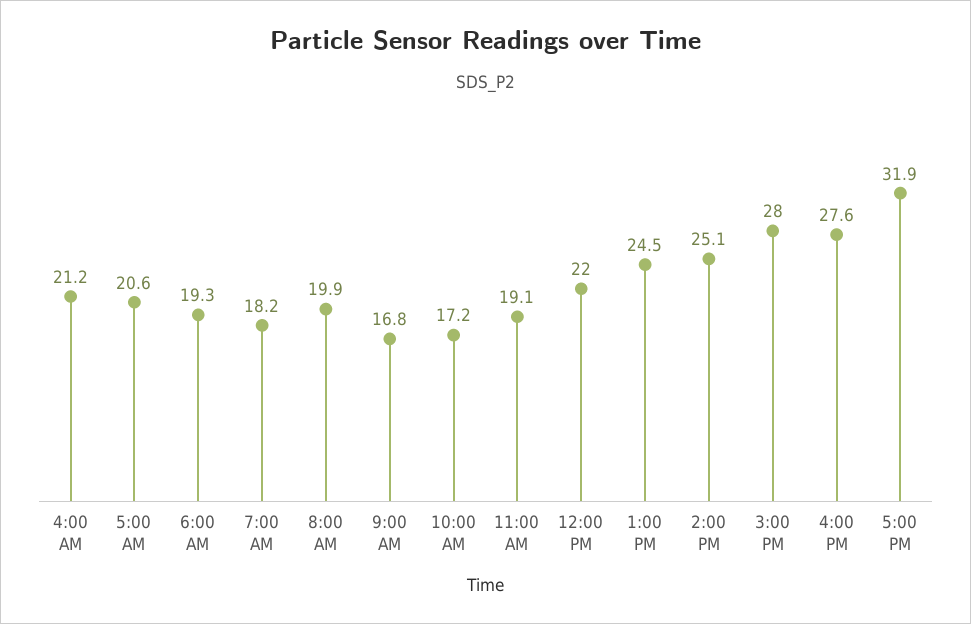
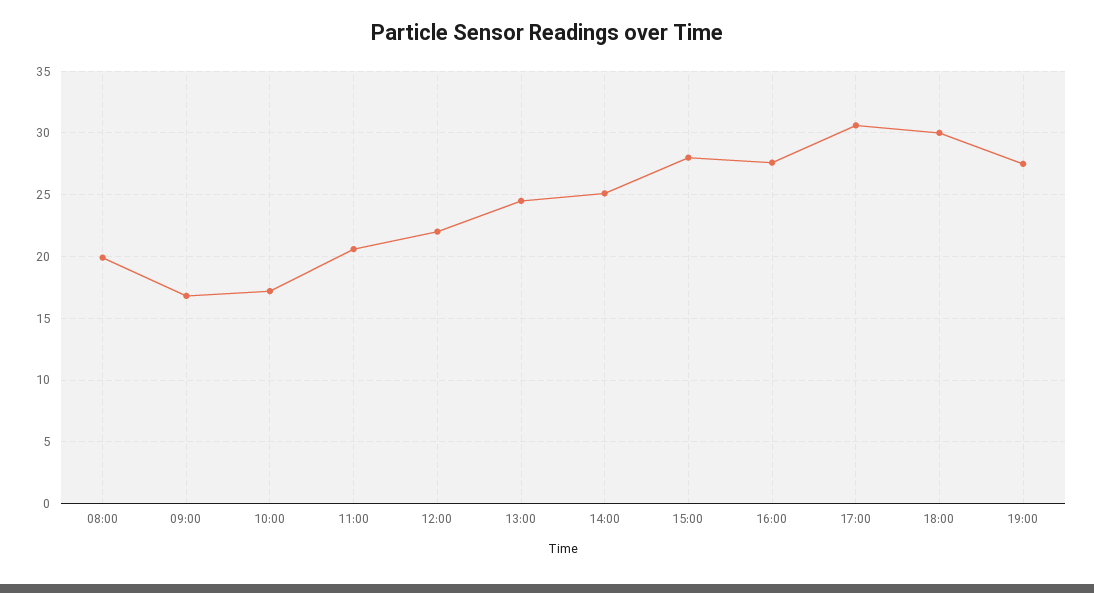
4:00 AM: 21.2 -> none
5:00 AM: 20.6 -> none
6:00 AM: 19.3 -> none
7:00 AM: 18.2 -> none
11:00 AM: 19.1 -> 20.5
5:00 PM: 31.9 -> 30.5
18:00: none -> 30
19:00: none -> 27.5

